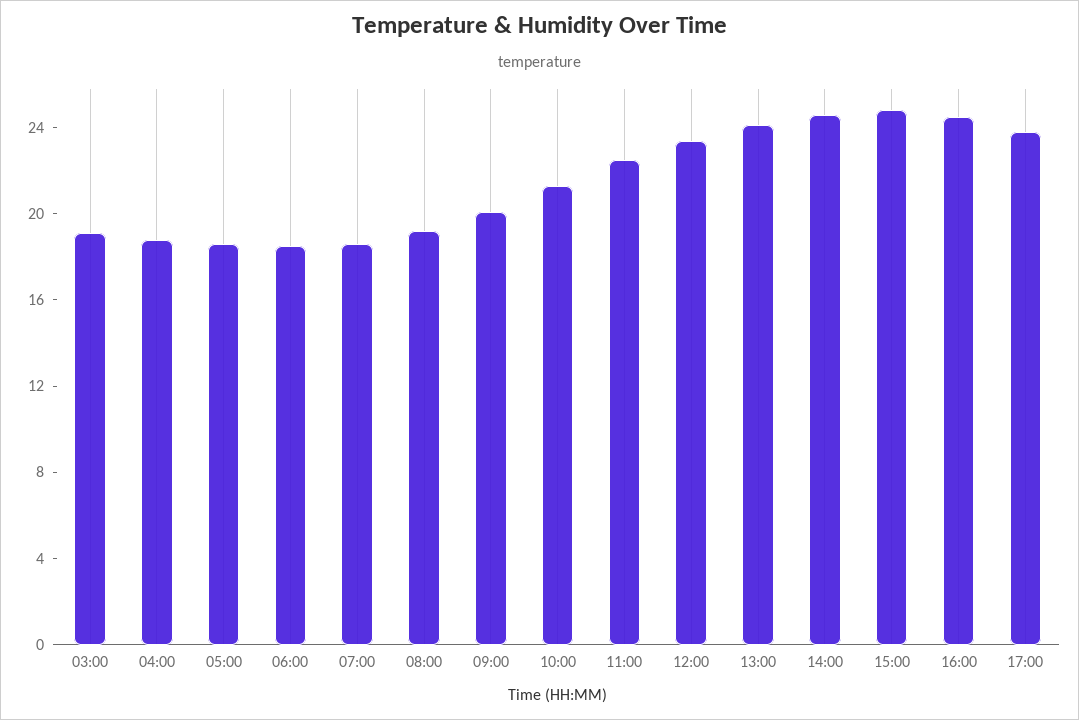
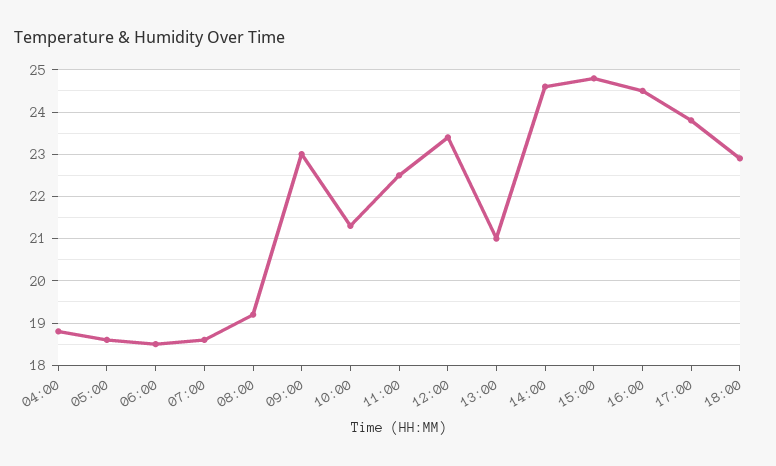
03:00: 19 -> none
09:00: 20 -> 23
13:00: 24 -> 21
18:00: none -> 23

